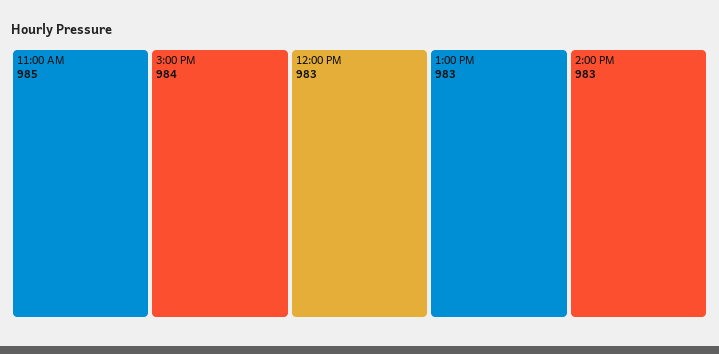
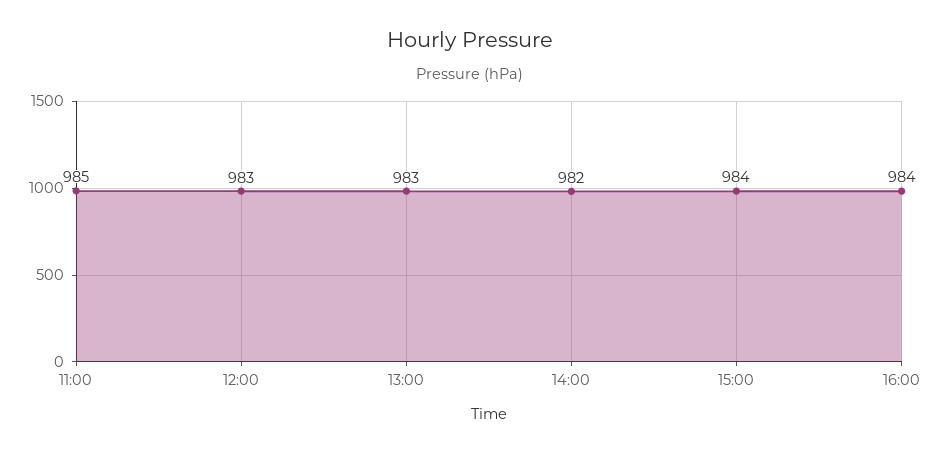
2:00 PM: 983 -> 982
16:00: none -> 984

